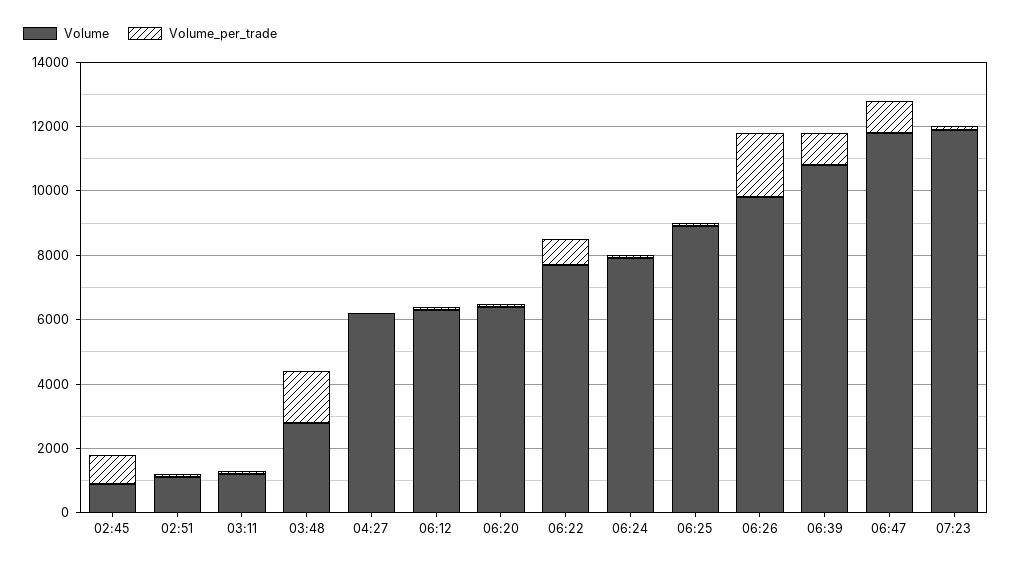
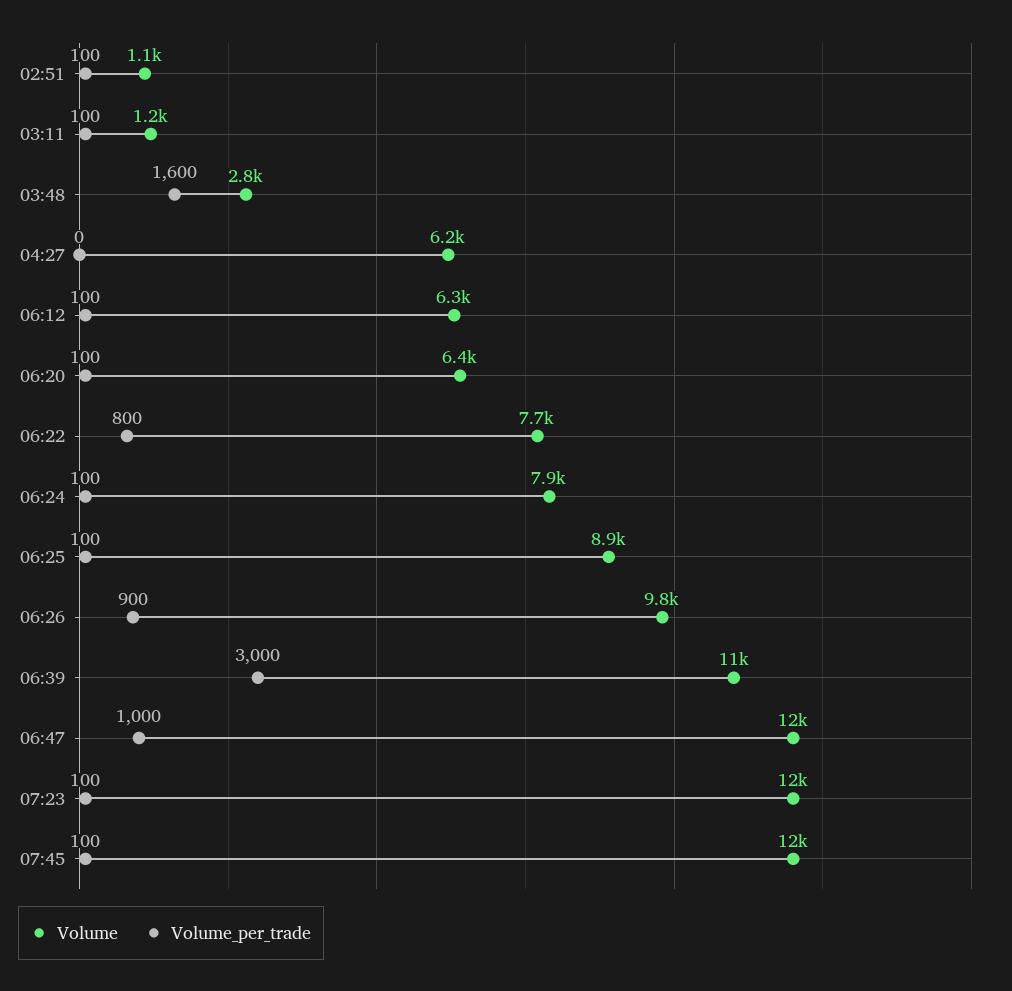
Volume, 02:45: 1000 -> none
Volume_per_trade, 02:45: 1000 -> none
Volume_per_trade, 06:26: 2000 -> 900
Volume_per_trade, 06:39: 1000 -> 3000
Volume, 07:45: none -> 12000
Volume_per_trade, 07:45: none -> 100

